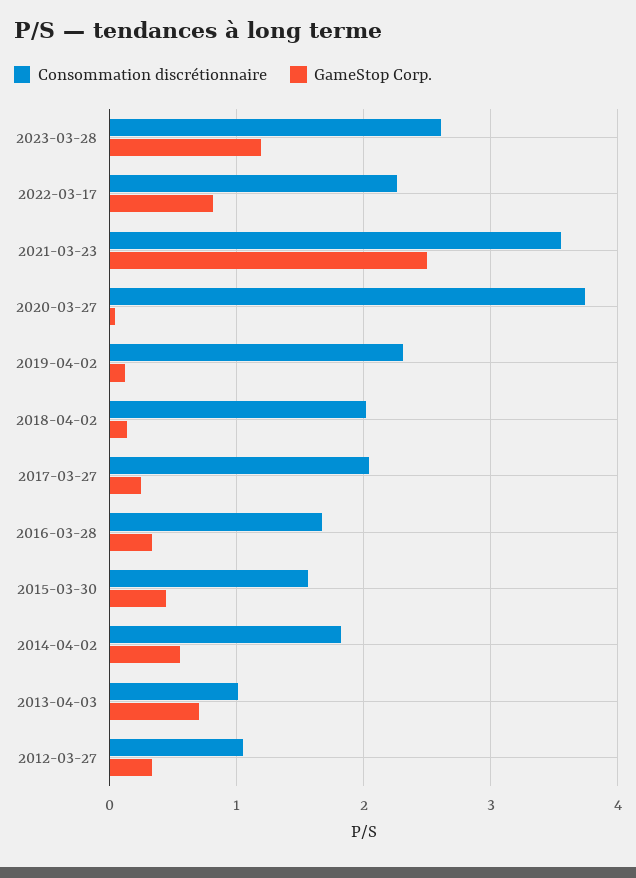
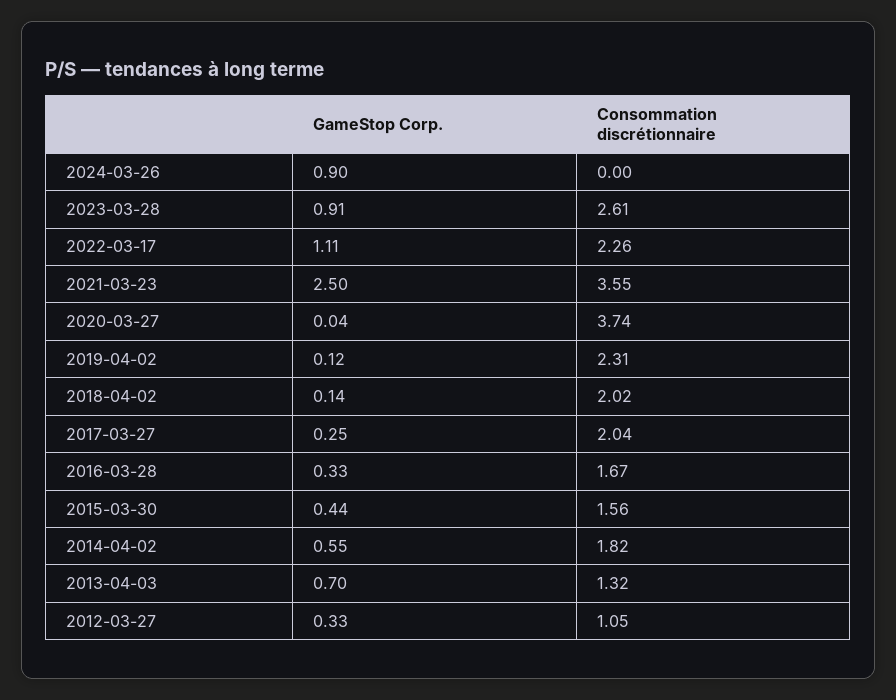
GameStop Corp., 2023-03-28: 1.2 -> 0.91
GameStop Corp., 2022-03-17: 0.8 -> 1.11
Consommation discrétionnaire, 2013-04-03: 1 -> 1.32
GameStop Corp., 2024-03-26: none -> 0.9
Consommation discrétionnaire, 2024-03-26: none -> 0

